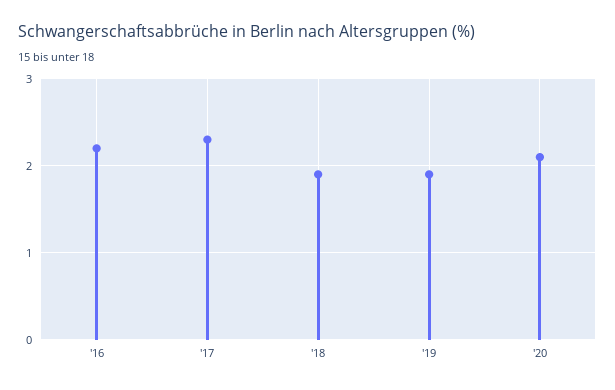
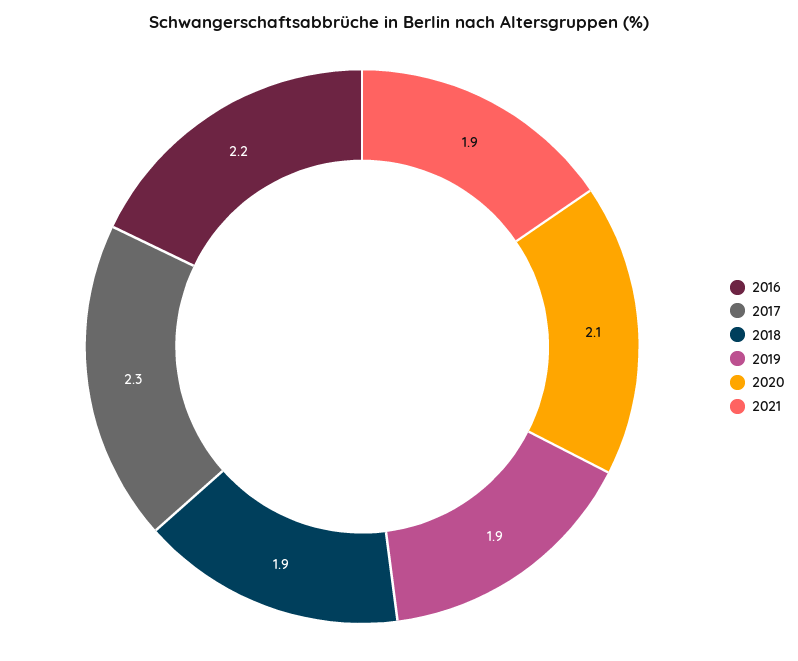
2021: none -> 1.9

